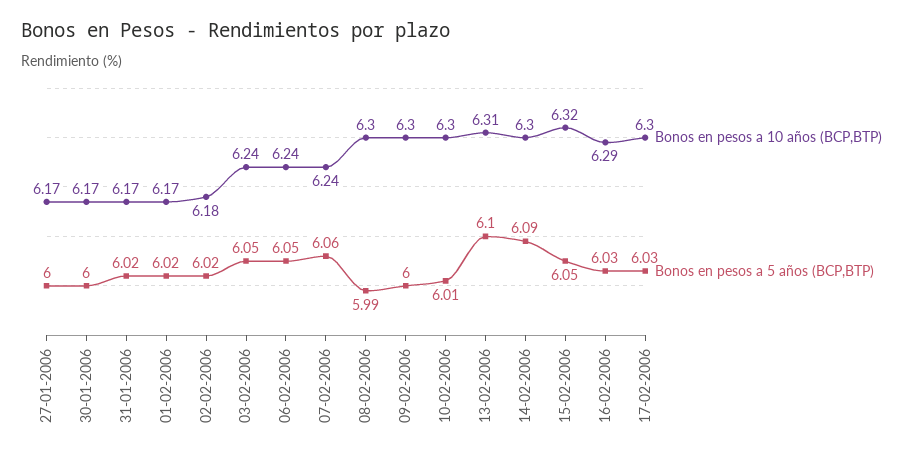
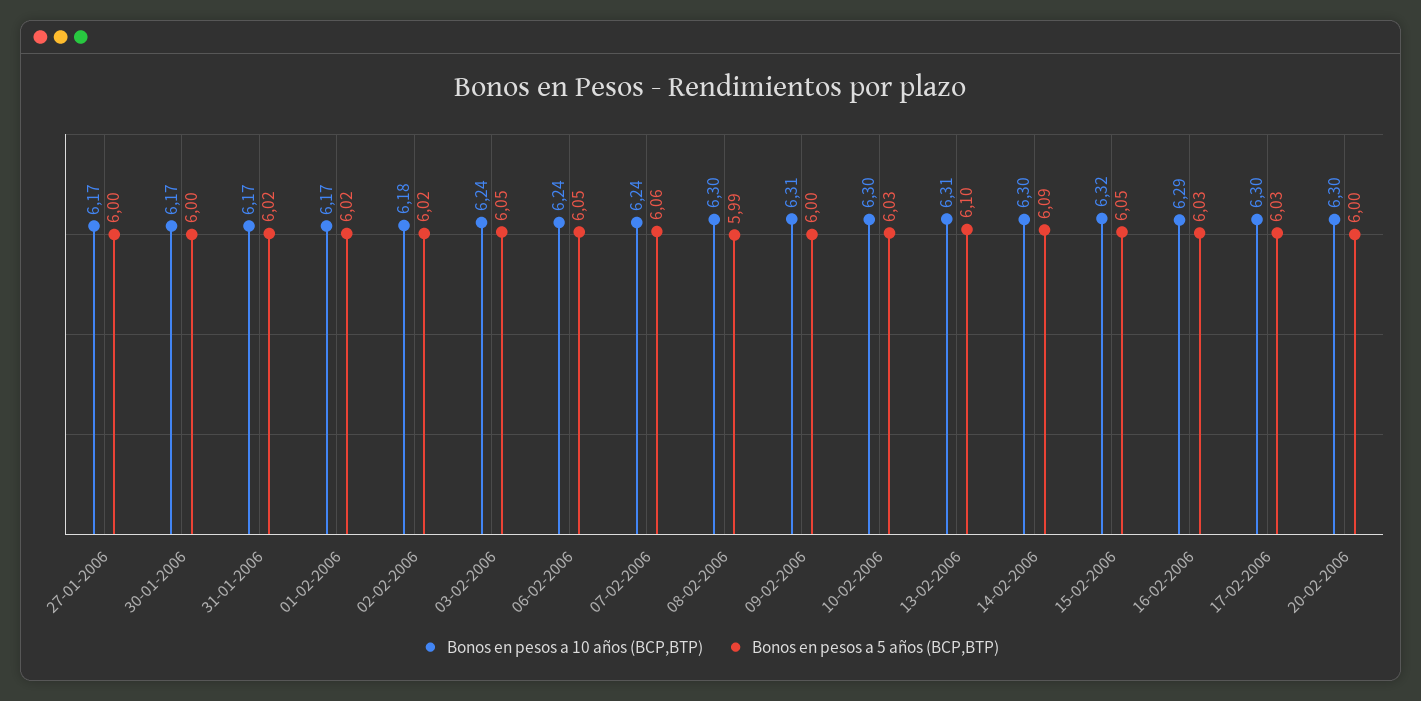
Bonos en pesos a 10 años (BCP,BTP), 09-02-2006: 6.3 -> 6.31
Bonos en pesos a 5 años (BCP,BTP), 10-02-2006: 6.01 -> 6.03
Bonos en pesos a 10 años (BCP,BTP), 20-02-2006: none -> 6.3
Bonos en pesos a 5 años (BCP,BTP), 20-02-2006: none -> 6

